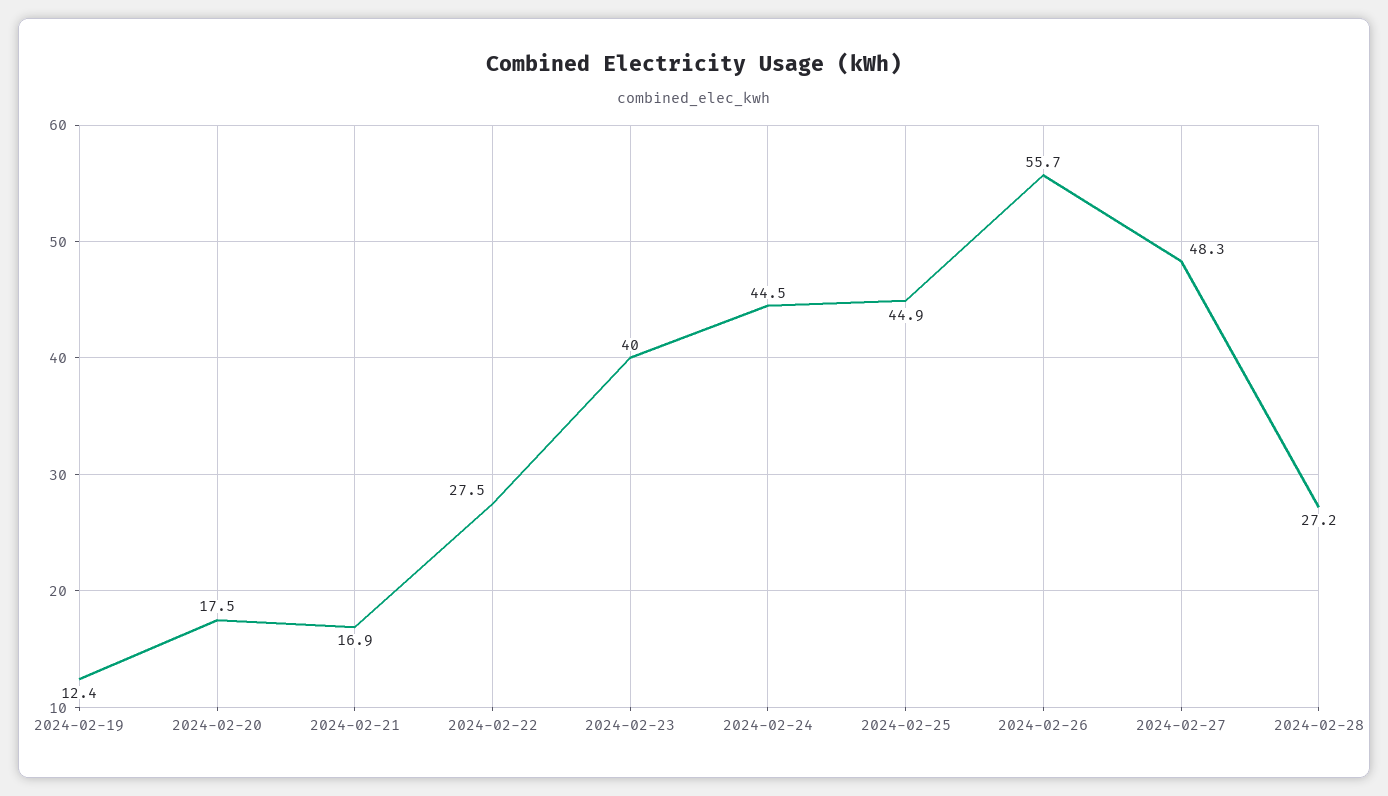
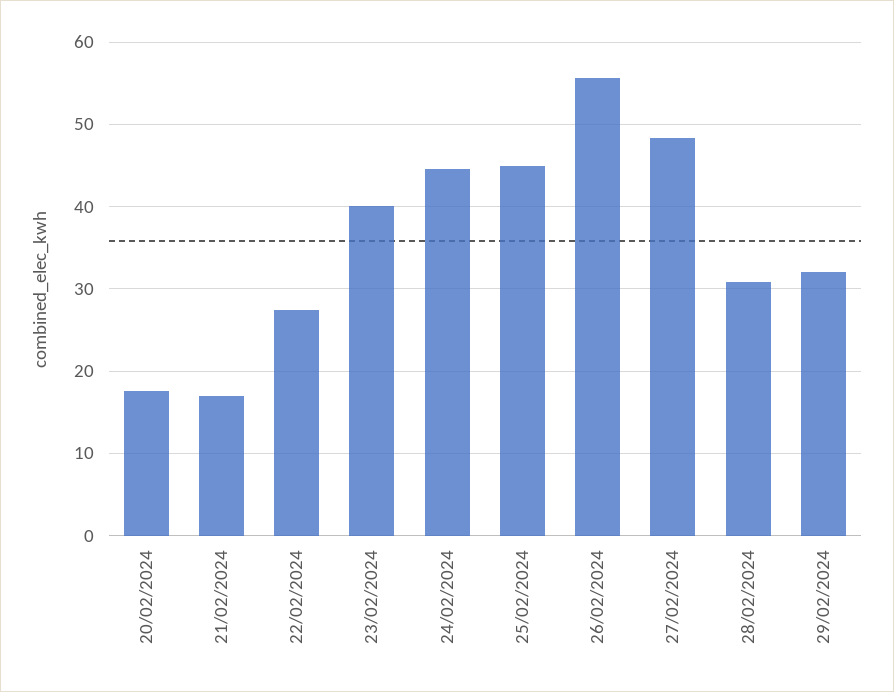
2024-02-19: 12.4 -> none
2024-02-28: 27.2 -> 31
29/02/2024: none -> 32

